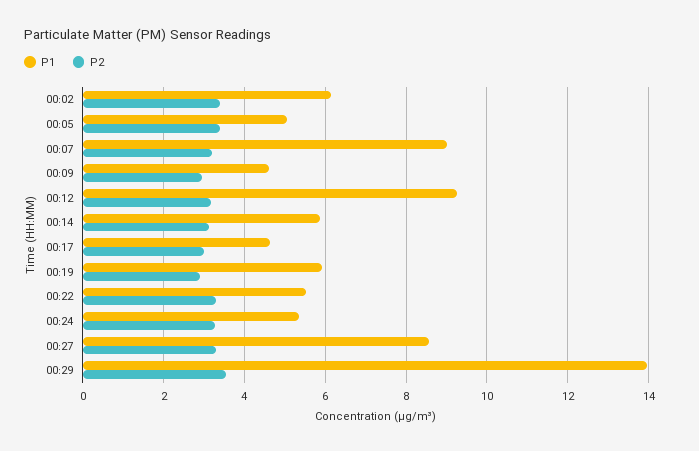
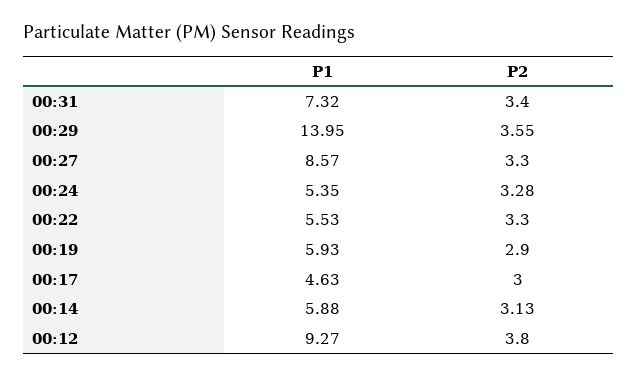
P1, 00:02: 6.2 -> none
P2, 00:02: 3.4 -> none
P1, 00:05: 5 -> none
P2, 00:05: 3.4 -> none
P1, 00:07: 9 -> none
P2, 00:07: 3.2 -> none
P1, 00:09: 4.6 -> none
P2, 00:09: 3 -> none
P2, 00:12: 3.2 -> 3.8
P1, 00:31: none -> 7.32
P2, 00:31: none -> 3.4

